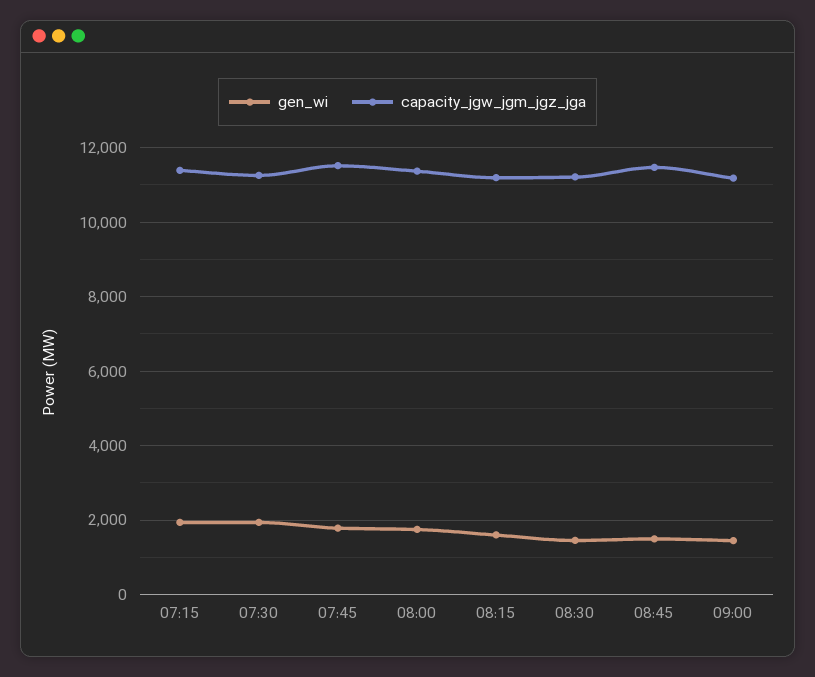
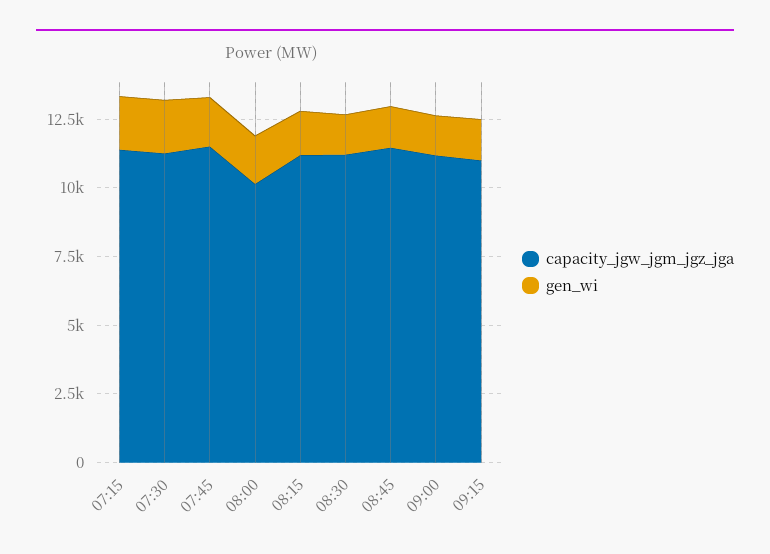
capacity_jgw_jgm_jgz_jga, 08:00: 11400 -> 10000
capacity_jgw_jgm_jgz_jga, 09:15: none -> 11000
gen_wi, 09:15: none -> 1500

